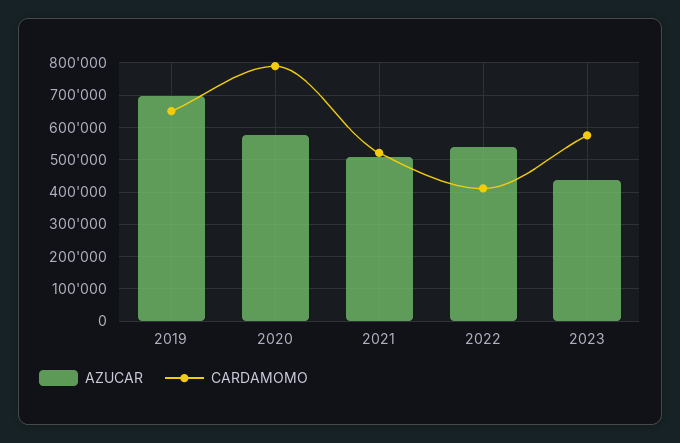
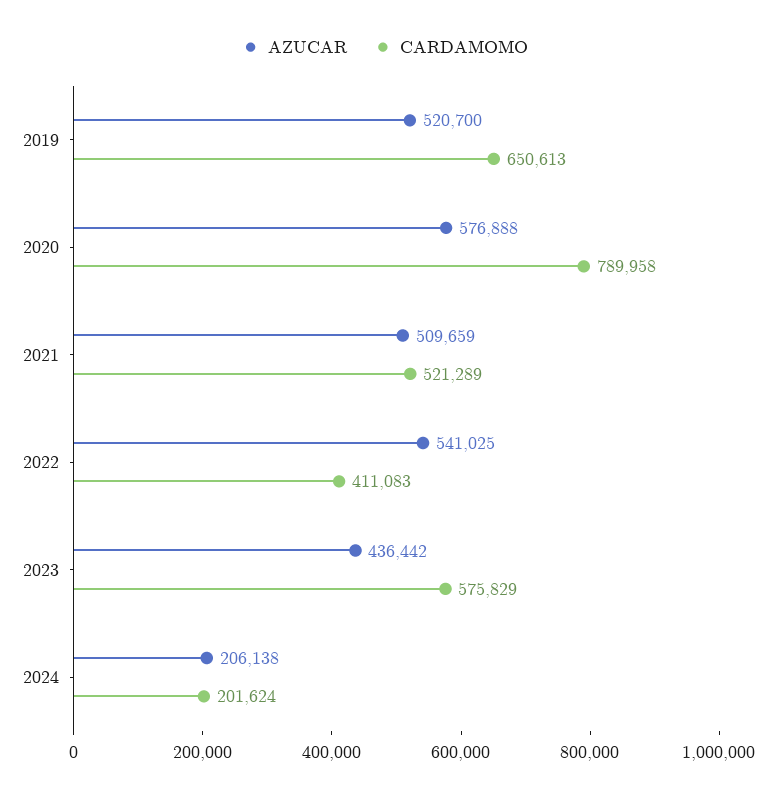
AZUCAR, 2019: 700000 -> 520700
AZUCAR, 2024: none -> 206138
CARDAMOMO, 2024: none -> 201624

